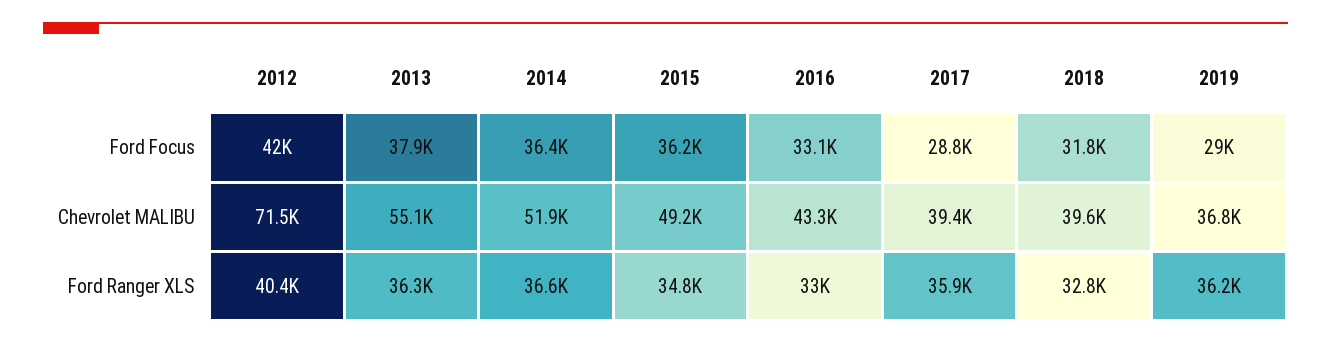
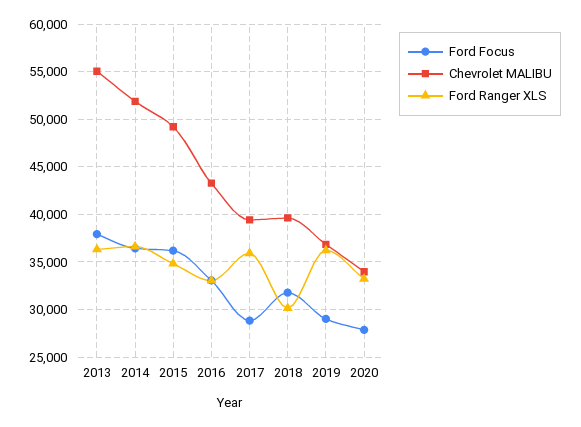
Ford Focus, 2012: 42000 -> none
Chevrolet MALIBU, 2012: 71500 -> none
Ford Ranger XLS, 2012: 40400 -> none
Ford Ranger XLS, 2018: 32800 -> 30000
Ford Focus, 2020: none -> 28000
Chevrolet MALIBU, 2020: none -> 34000
Ford Ranger XLS, 2020: none -> 33000

